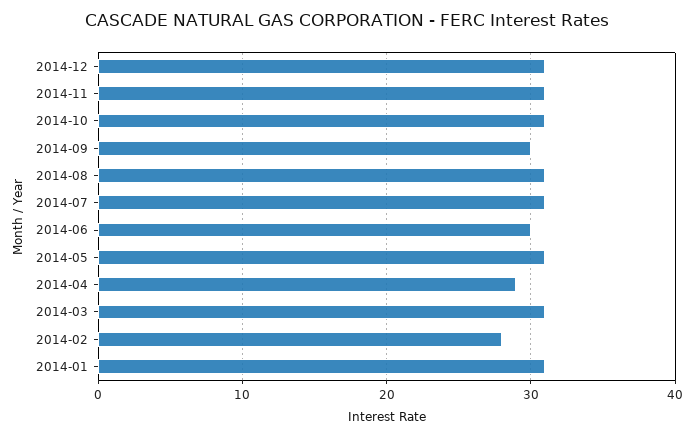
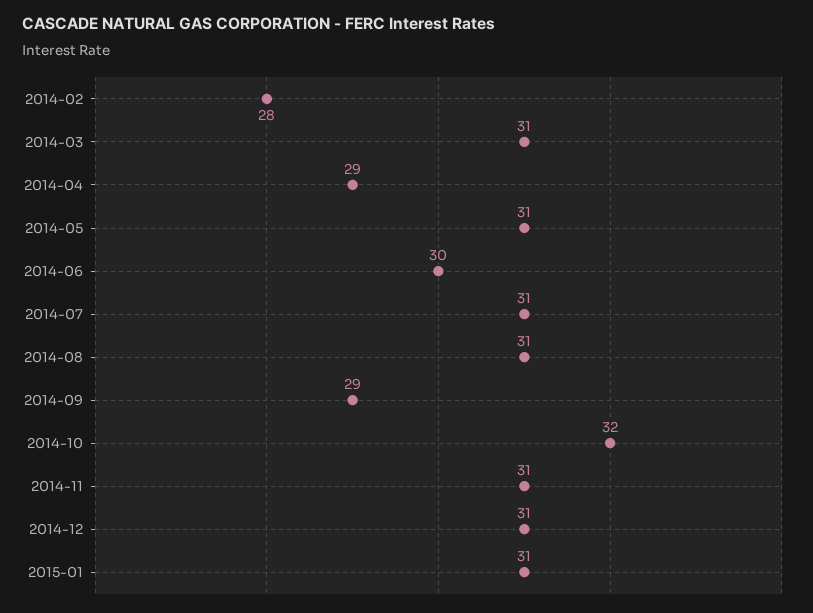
2014-10: 31 -> 32
2014-09: 30 -> 29
2014-01: 31 -> none
2015-01: none -> 31

